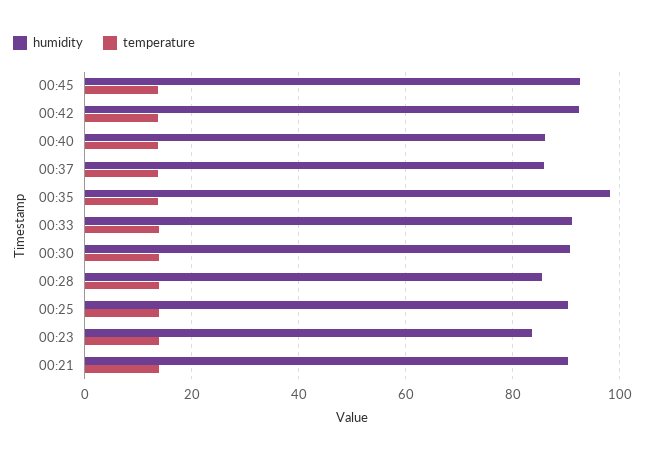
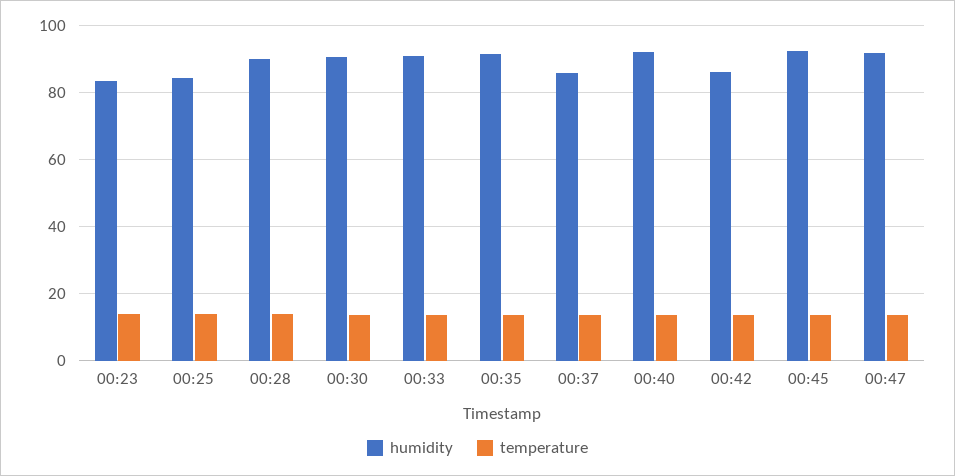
humidity, 00:42: 92 -> 86
humidity, 00:40: 86 -> 92
humidity, 00:35: 98 -> 92
humidity, 00:28: 86 -> 90
humidity, 00:25: 90 -> 84
humidity, 00:21: 90 -> none
temperature, 00:21: 14 -> none
humidity, 00:47: none -> 92
temperature, 00:47: none -> 14

